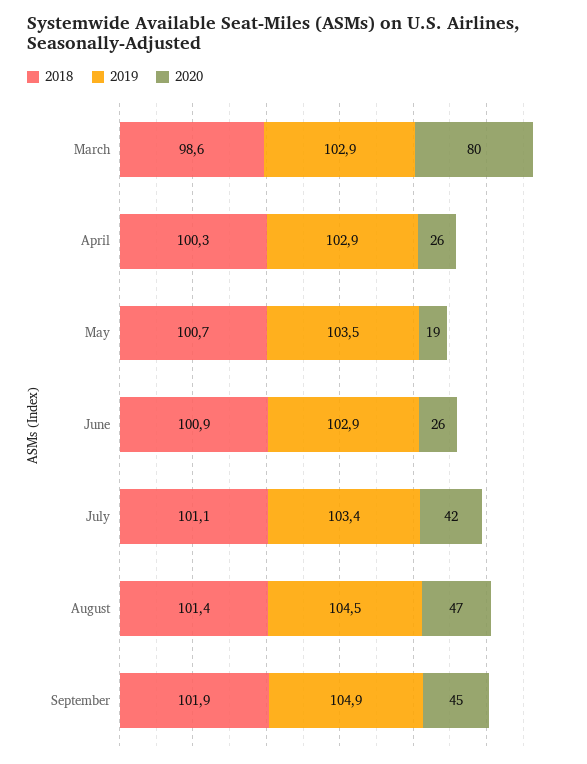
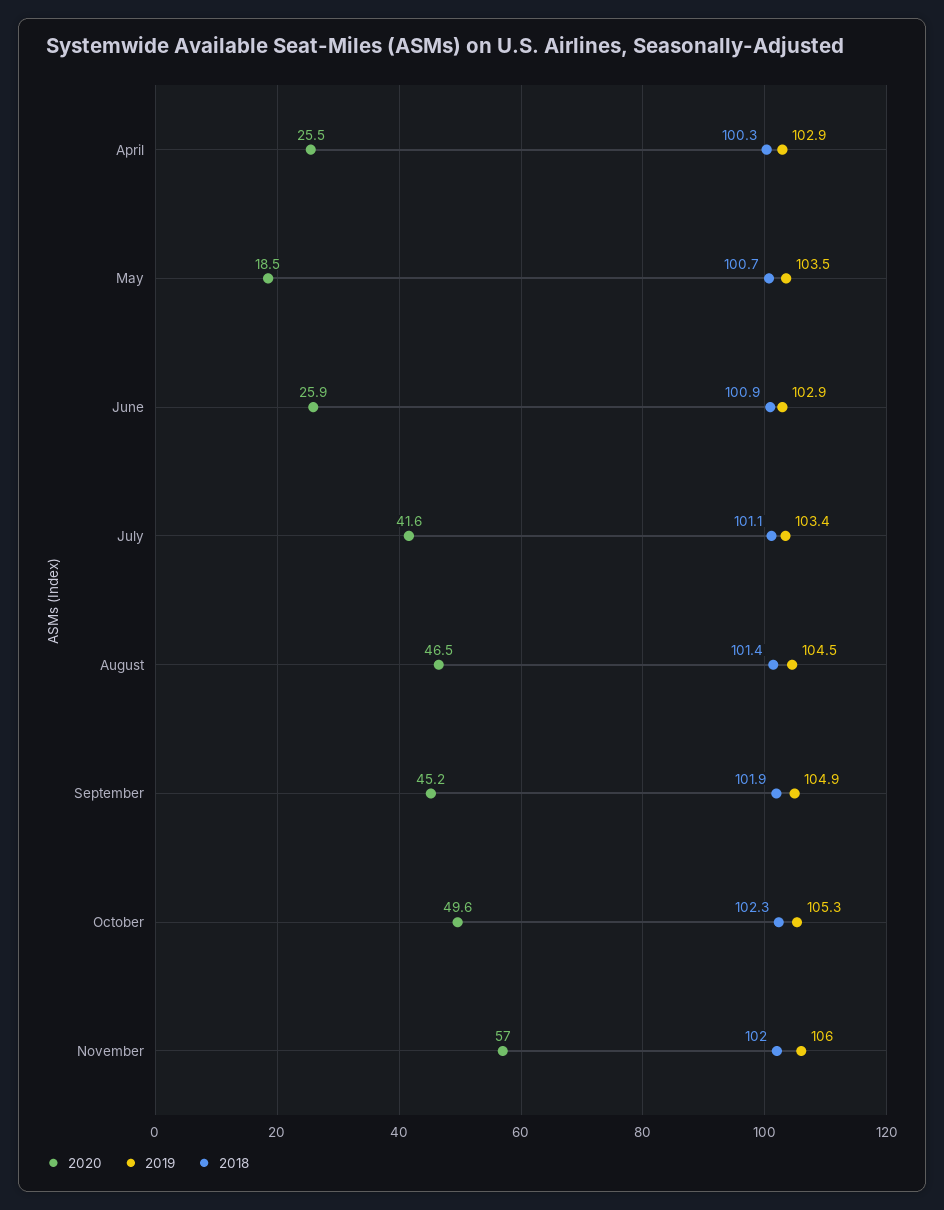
2018, March: 98.6 -> none
2019, March: 102.9 -> none
2020, March: 80 -> none
2020, October: none -> 49.6
2019, October: none -> 105.3
2018, October: none -> 102.3
2020, November: none -> 57
2019, November: none -> 106
2018, November: none -> 102

